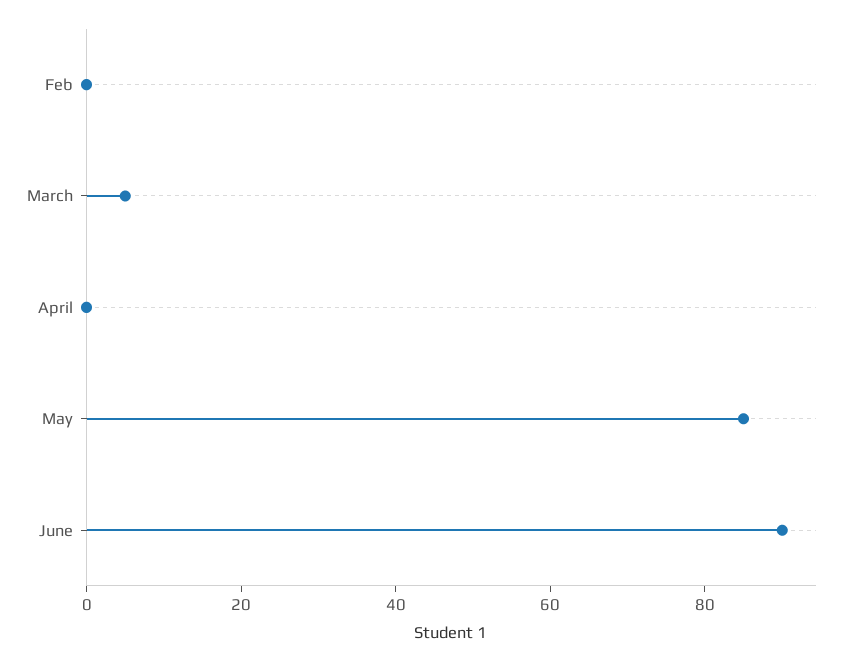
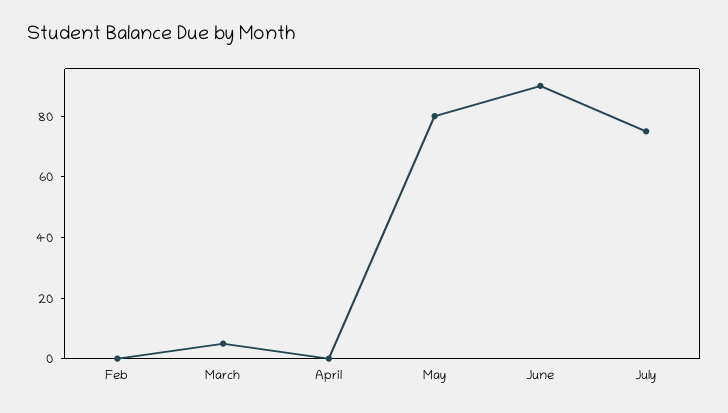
May: 85 -> 80
July: none -> 75

